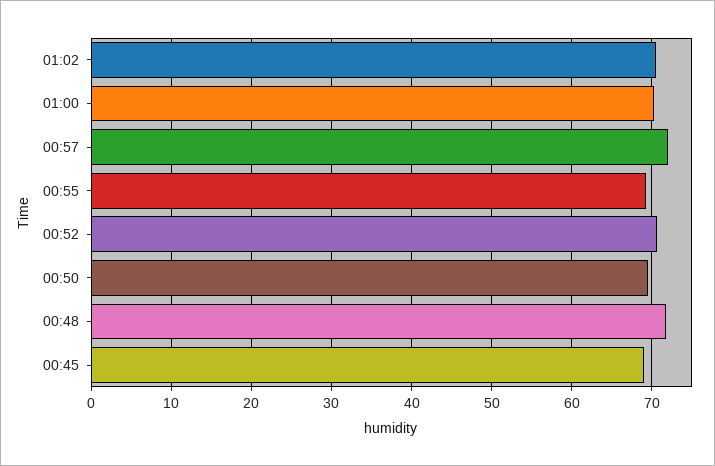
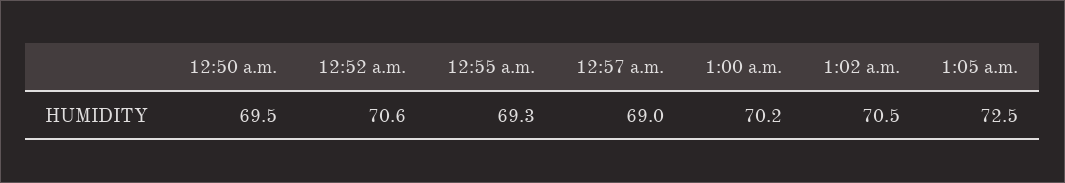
00:57: 72 -> 69
00:48: 72 -> none
00:45: 69 -> none
1:05 a.m.: none -> 72.5

